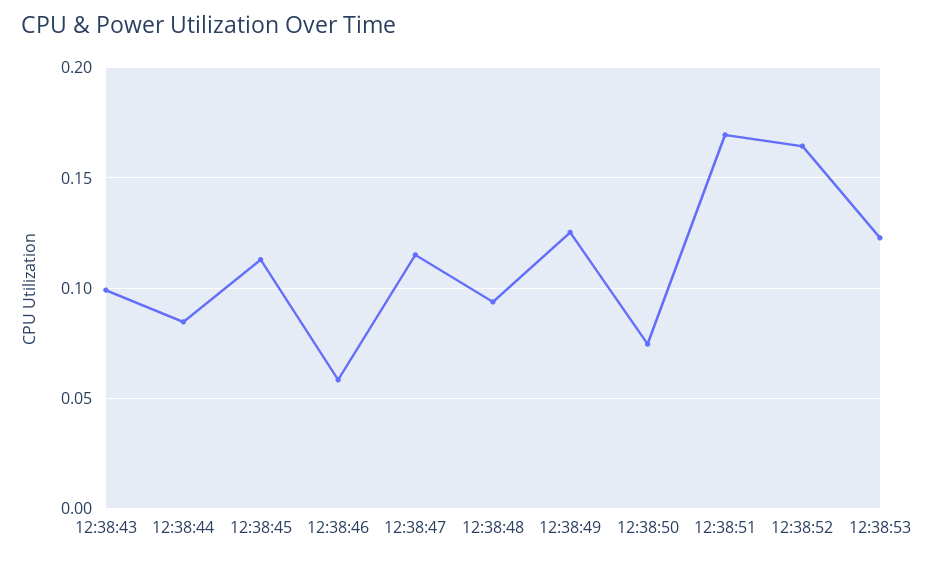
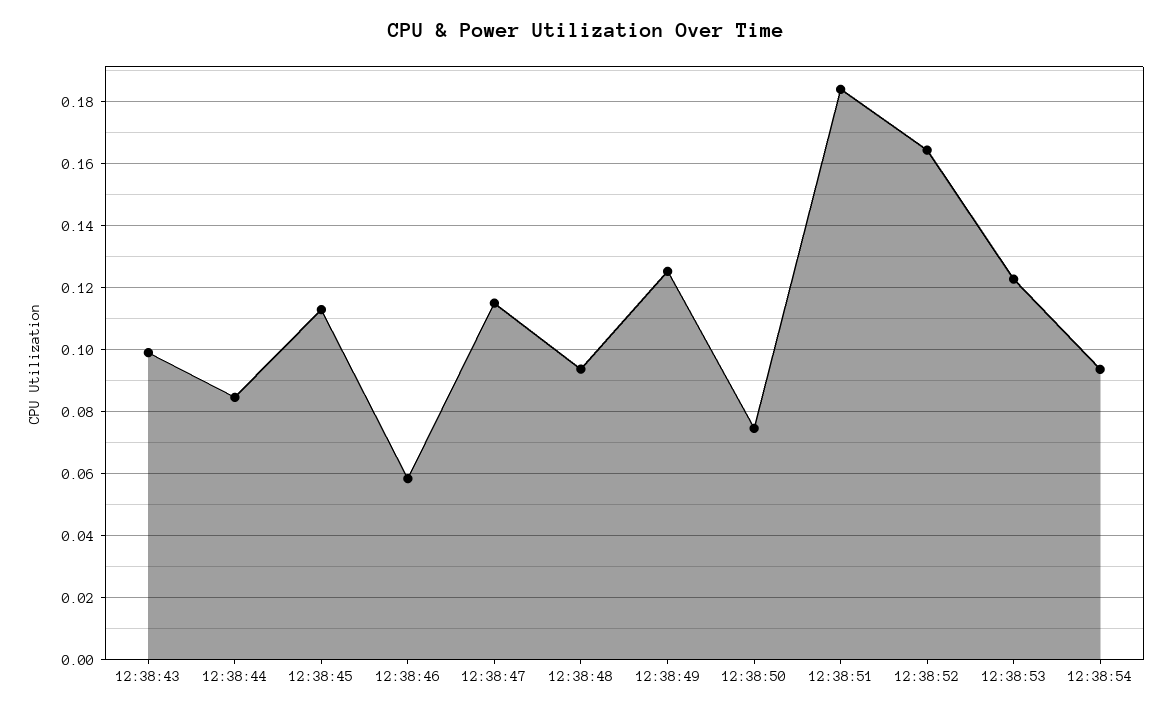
12:38:51: 0.17 -> 0.184
12:38:54: none -> 0.094

